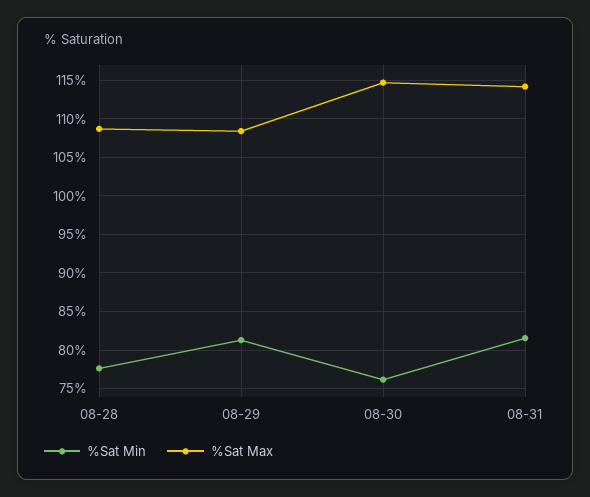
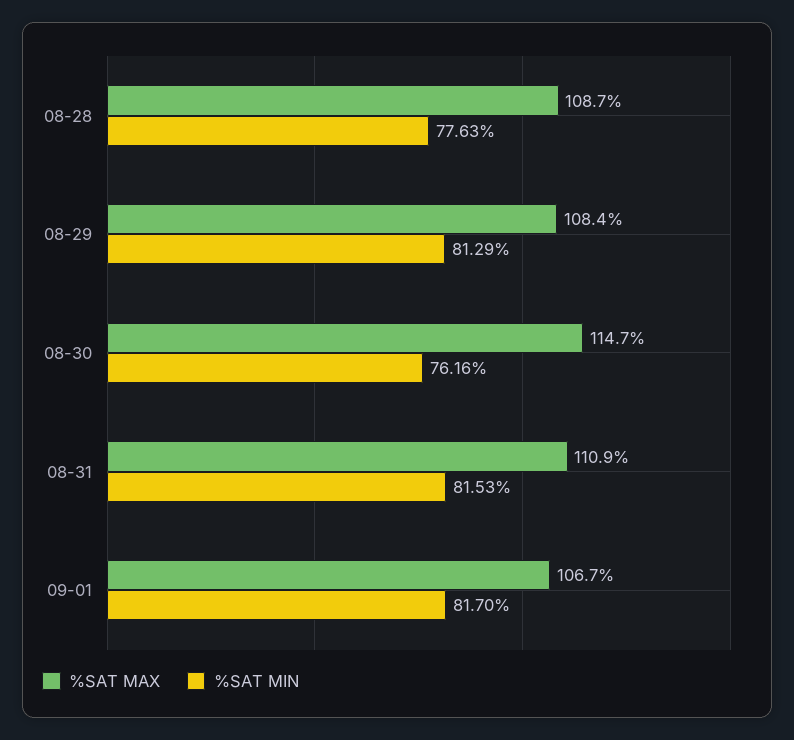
%Sat Max, 08-31: 114 -> 110.9
%Sat Max, 09-01: none -> 106.7
%Sat Min, 09-01: none -> 81.7

